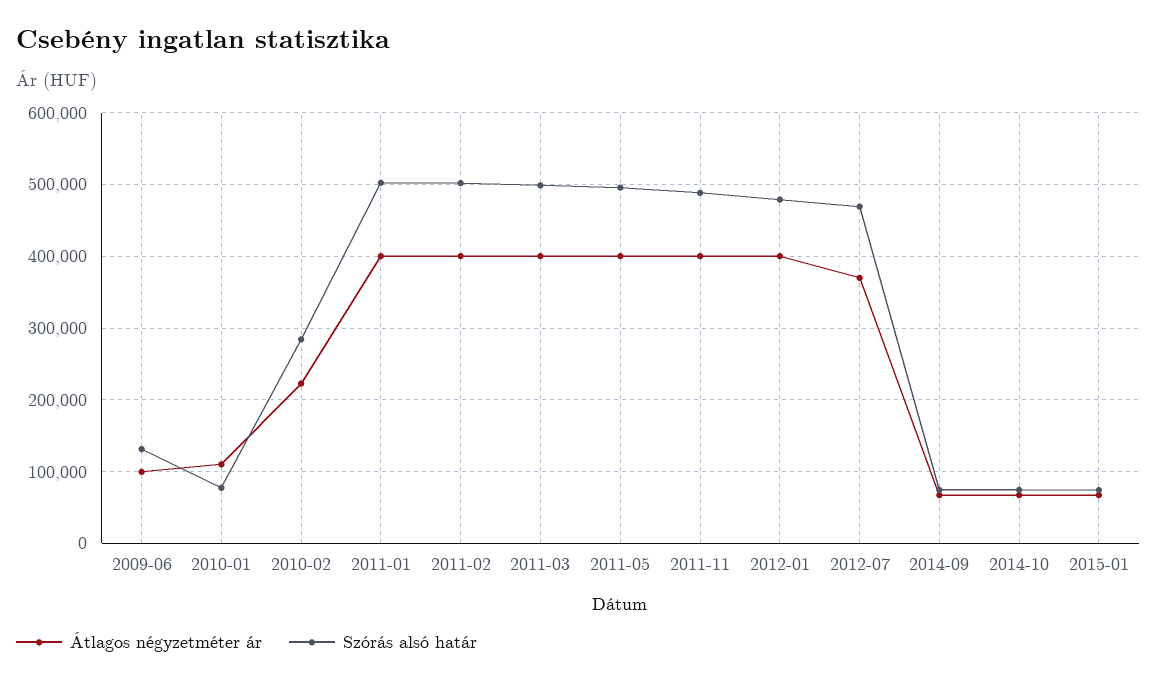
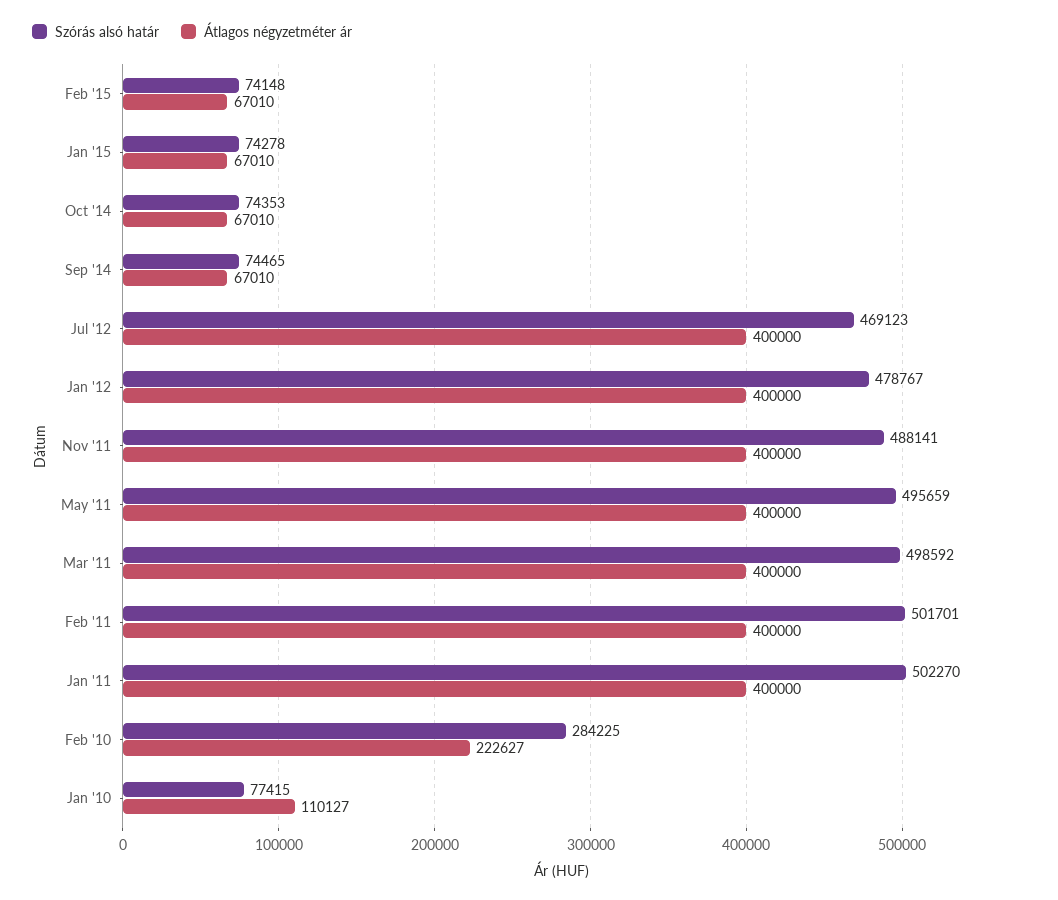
Átlagos négyzetméter ár, 2009-06: 100000 -> none
Szórás alsó határ, 2009-06: 130000 -> none
Átlagos négyzetméter ár, 2012-07: 370000 -> 400000
Szórás alsó határ, Feb '15: none -> 74148
Átlagos négyzetméter ár, Feb '15: none -> 67010

